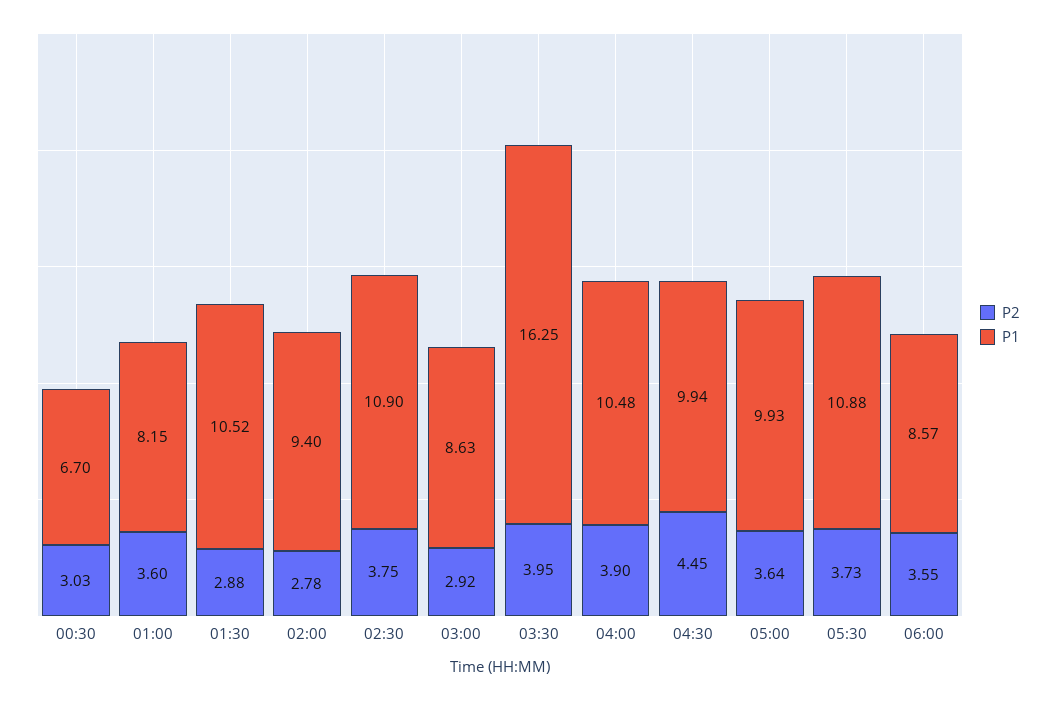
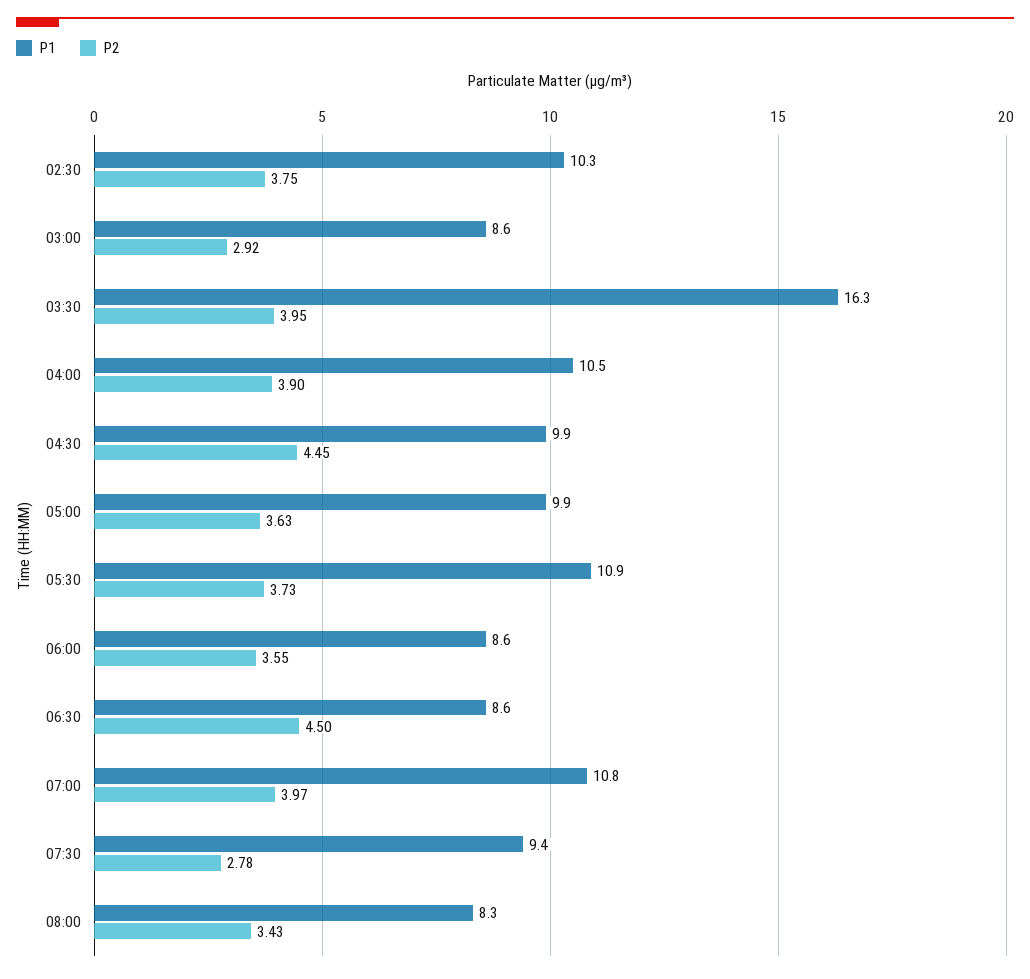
P2, 00:30: 3.03 -> none
P1, 00:30: 6.7 -> none
P2, 01:00: 3.6 -> none
P1, 01:00: 8.15 -> none
P2, 01:30: 2.88 -> none
P1, 01:30: 10.52 -> none
P2, 02:00: 2.78 -> none
P1, 02:00: 9.4 -> none
P1, 02:30: 10.9 -> 10.3
P2, 05:00: 3.64 -> 3.63
P1, 06:30: none -> 8.6
P2, 06:30: none -> 4.5
P1, 07:00: none -> 10.8
P2, 07:00: none -> 3.97
P1, 07:30: none -> 9.4
P2, 07:30: none -> 2.78
P1, 08:00: none -> 8.3
P2, 08:00: none -> 3.43

